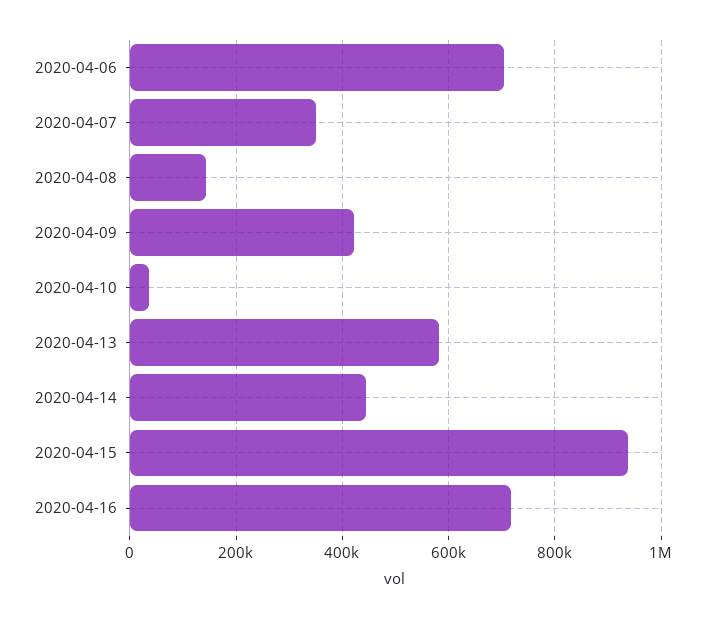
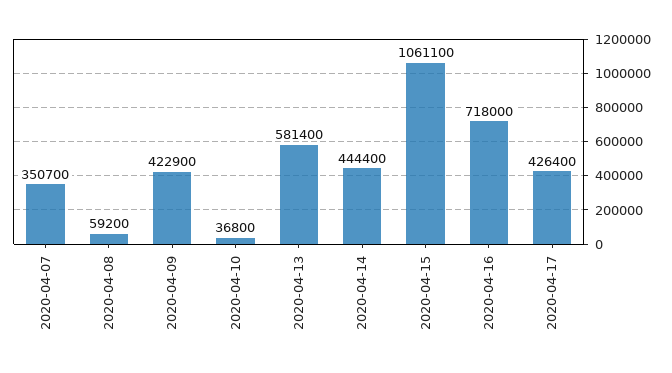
2020-04-06: 700000 -> none
2020-04-08: 140000 -> 59200
2020-04-15: 940000 -> 1061100
2020-04-17: none -> 426400

